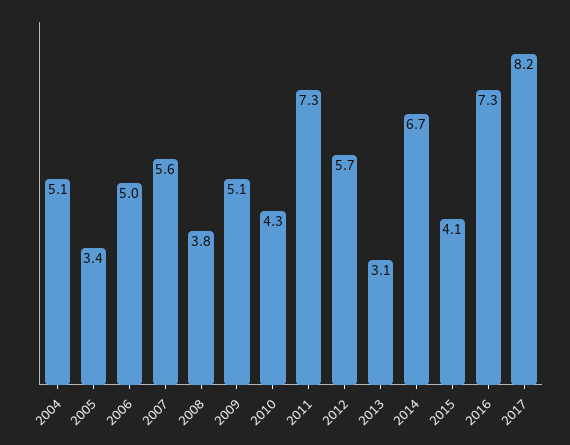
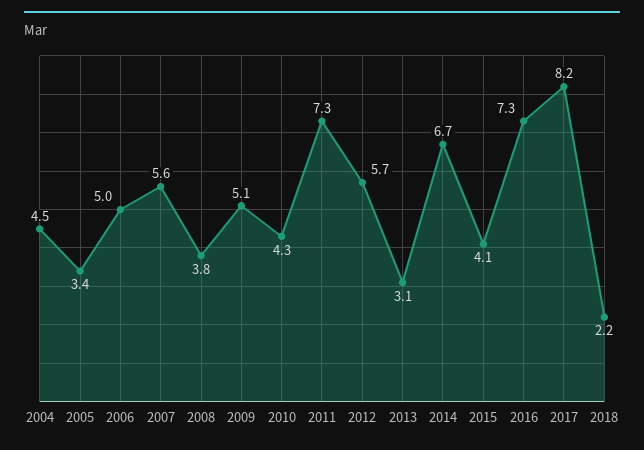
2004: 5.1 -> 4.5
2018: none -> 2.2

